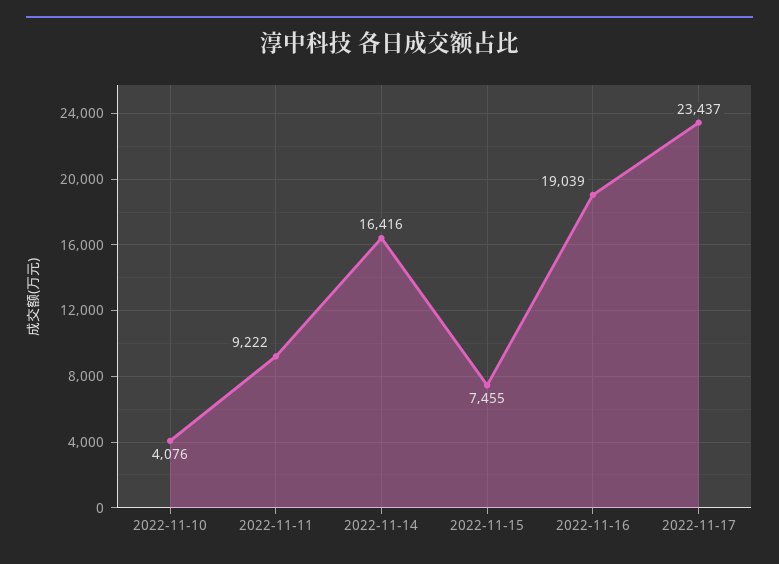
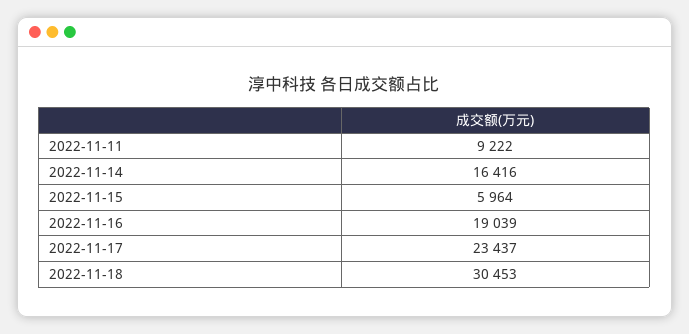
2022-11-10: 4076 -> none
2022-11-15: 7455 -> 5964
2022-11-18: none -> 30453

